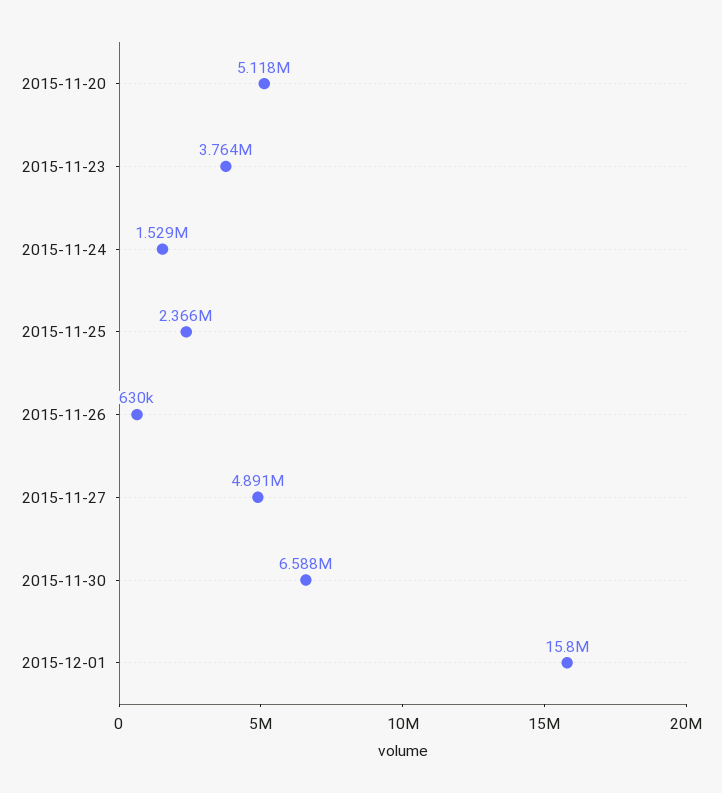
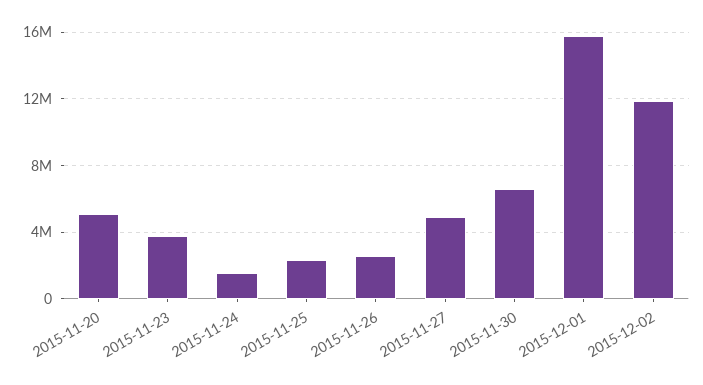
2015-11-26: 630000 -> 2500000
2015-12-02: none -> 12000000

